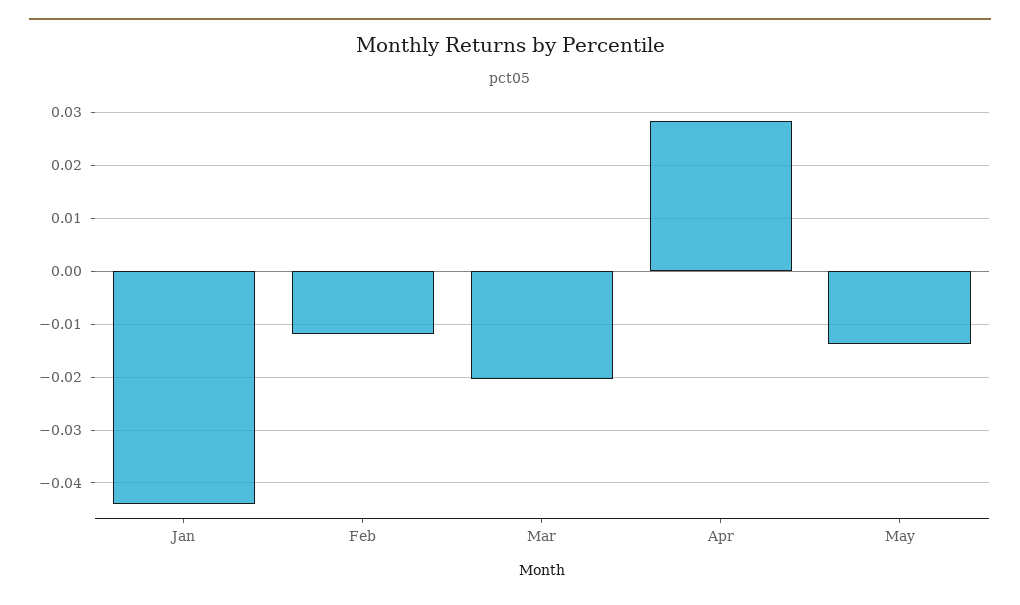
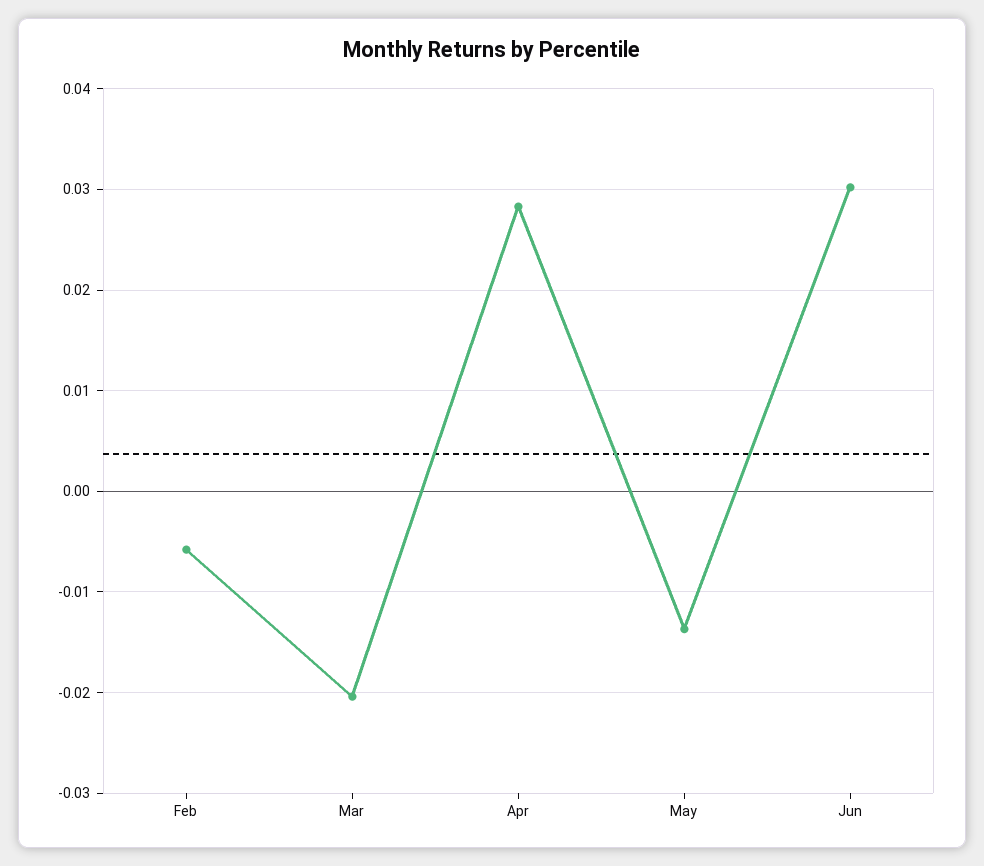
Jan: -0.044 -> none
Feb: -0.012 -> -0.006
Jun: none -> 0.03

